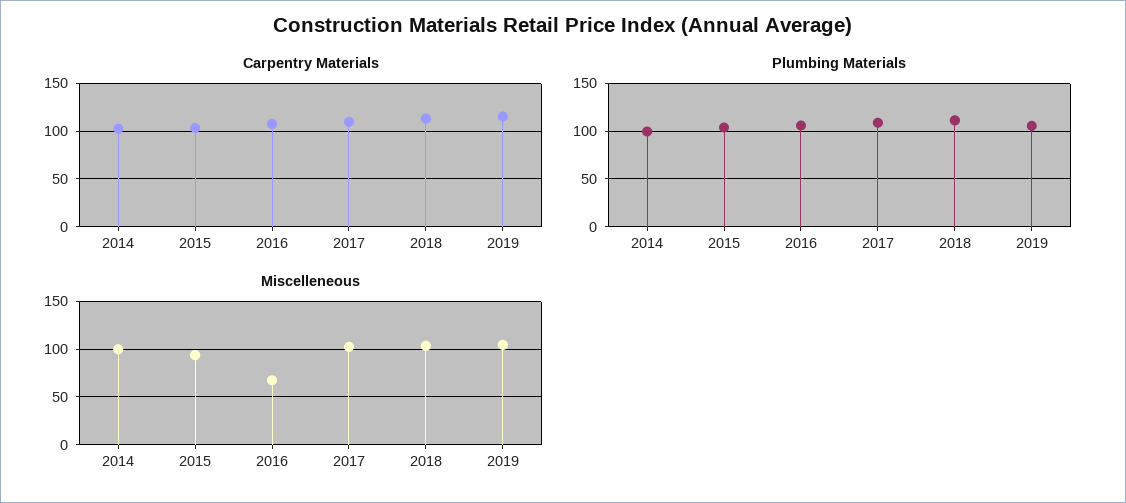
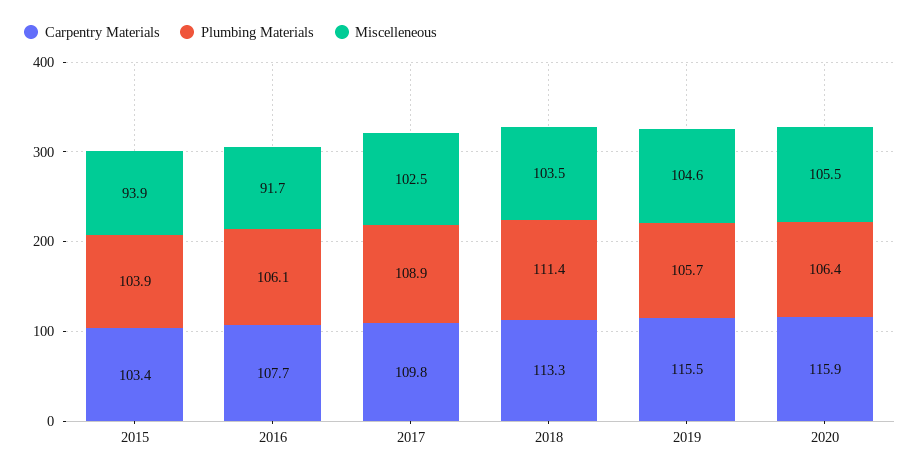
Carpentry Materials, 2014: 100 -> none
Plumbing Materials, 2014: 100 -> none
Miscelleneous, 2014: 100 -> none
Miscelleneous, 2016: 70 -> 91.7
Carpentry Materials, 2020: none -> 115.9
Plumbing Materials, 2020: none -> 106.4
Miscelleneous, 2020: none -> 105.5

